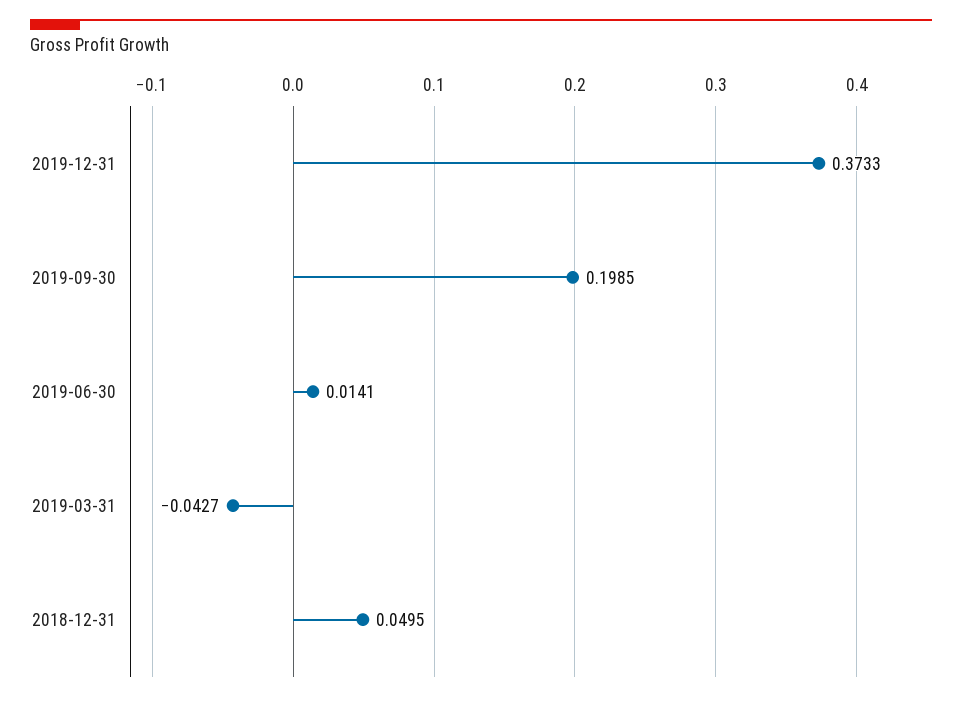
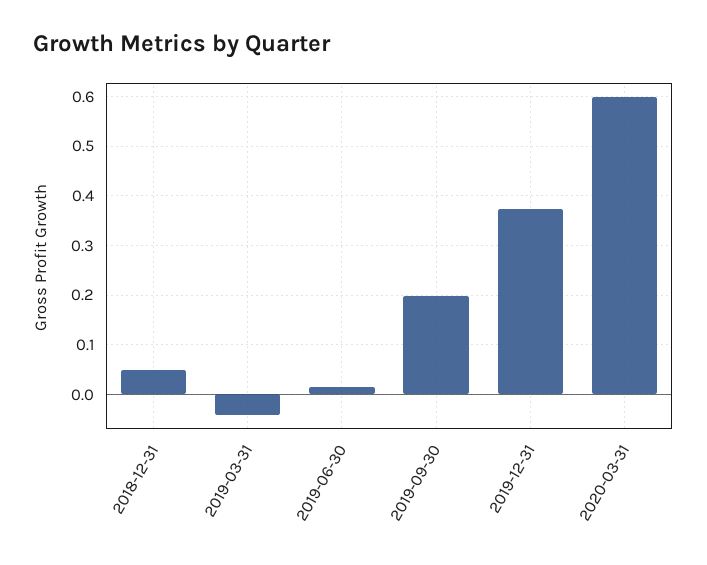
2020-03-31: none -> 0.6

